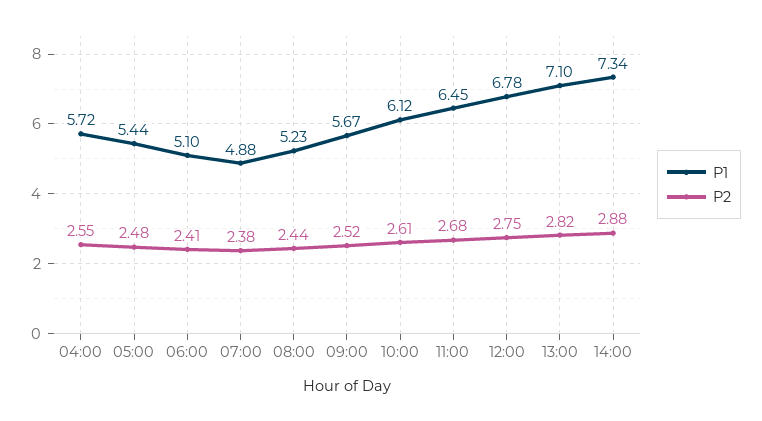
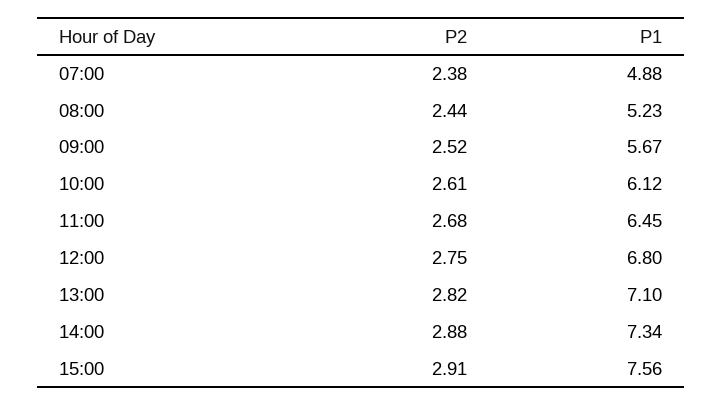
P1, 04:00: 5.72 -> none
P2, 04:00: 2.55 -> none
P1, 05:00: 5.44 -> none
P2, 05:00: 2.48 -> none
P1, 06:00: 5.1 -> none
P2, 06:00: 2.41 -> none
P1, 12:00: 6.78 -> 6.8
P2, 15:00: none -> 2.91
P1, 15:00: none -> 7.56

